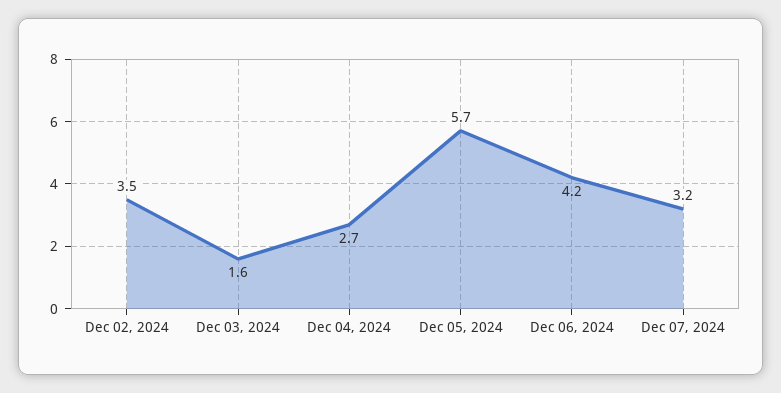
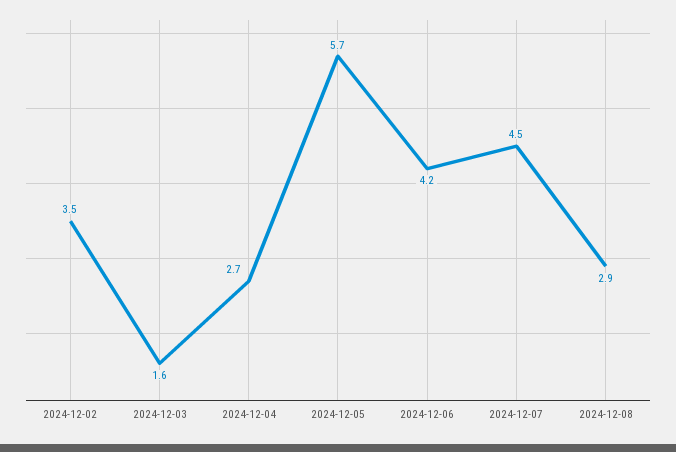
Dec 07, 2024: 3.2 -> 4.5
2024-12-08: none -> 2.9

